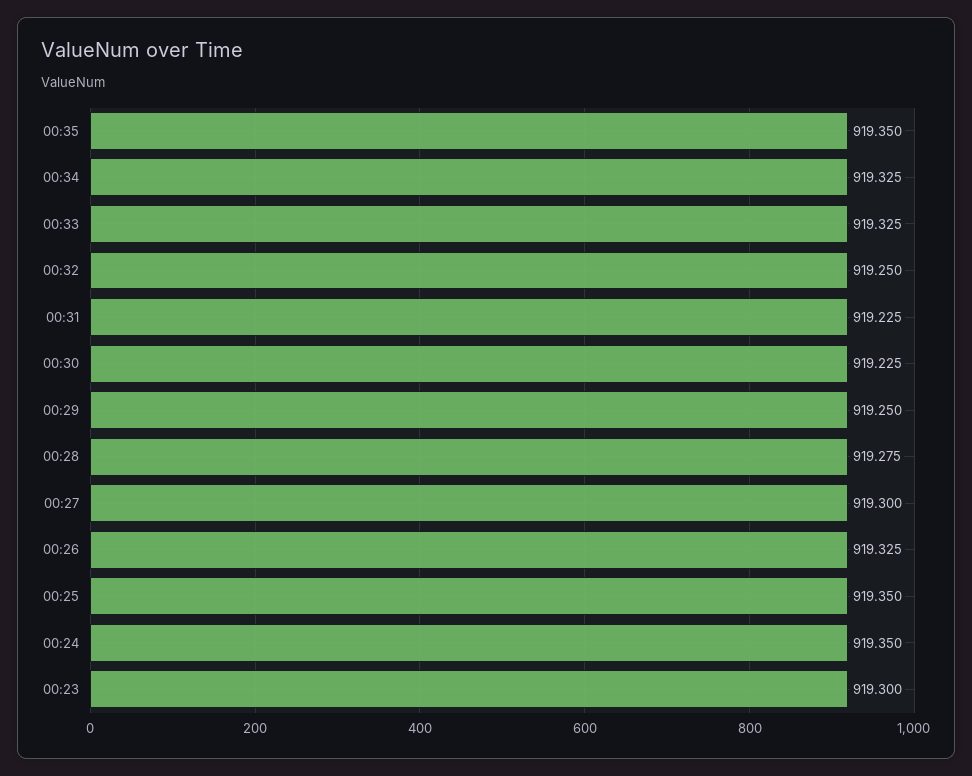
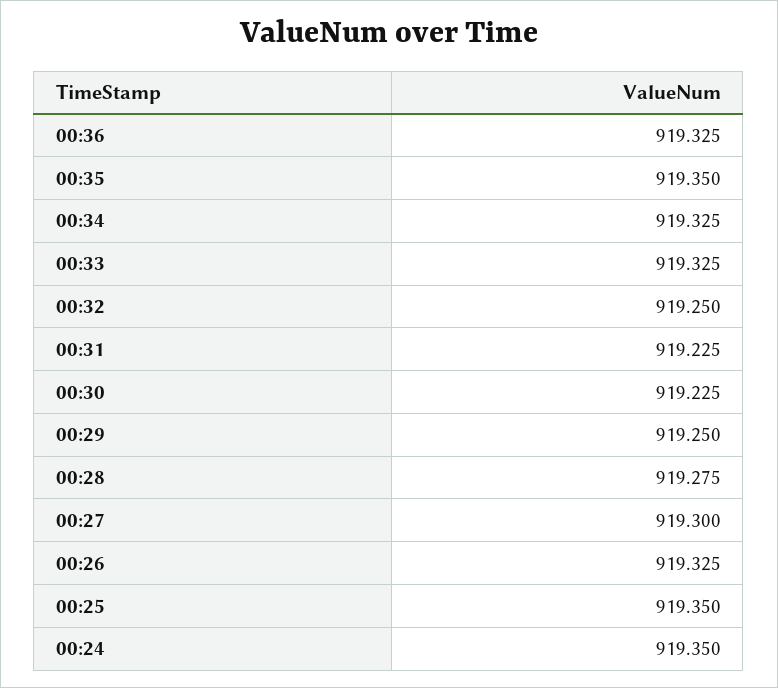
00:23: 919.3 -> none
00:36: none -> 919.325

